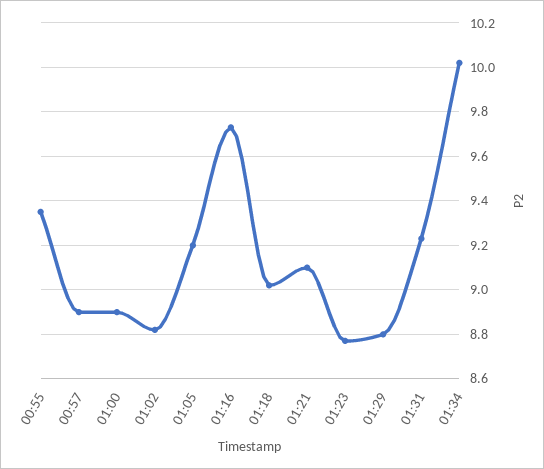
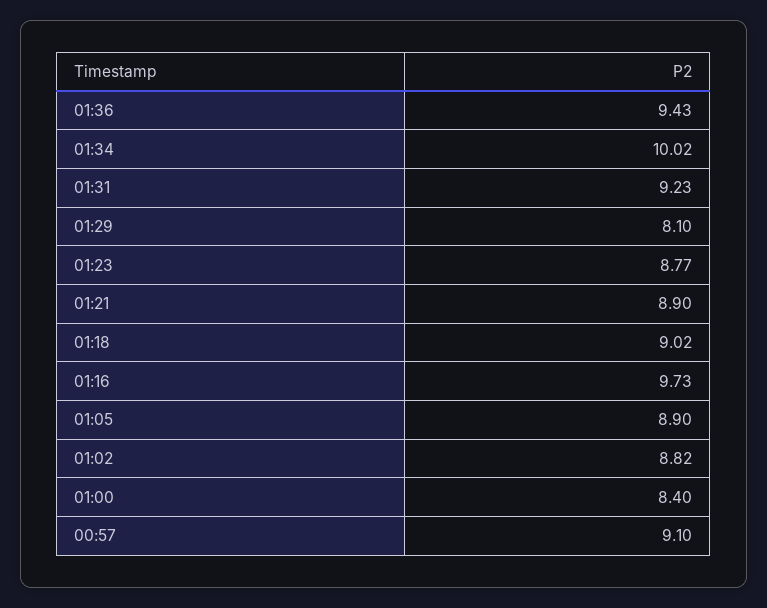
00:55: 9.35 -> none
00:57: 8.9 -> 9.1
01:00: 8.9 -> 8.4
01:05: 9.2 -> 8.9
01:21: 9.1 -> 8.9
01:29: 8.8 -> 8.1
01:36: none -> 9.43

